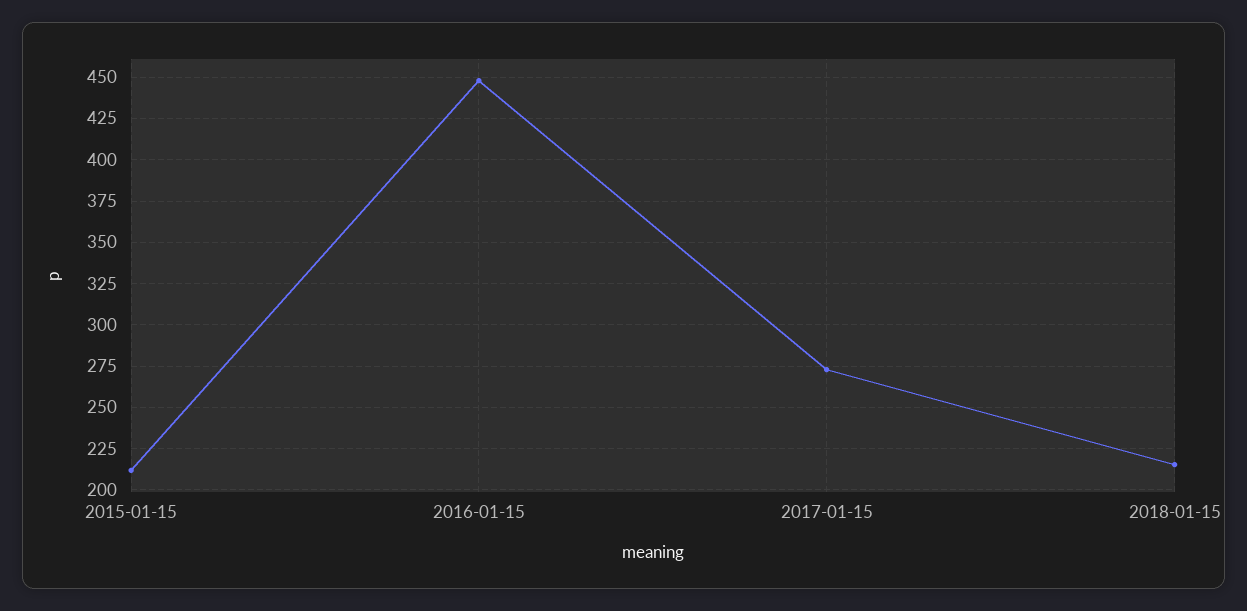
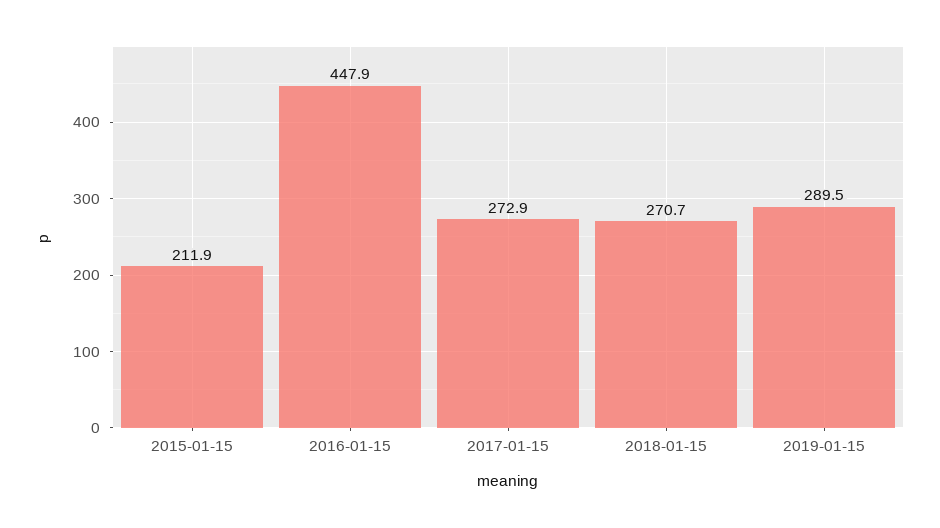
2018-01-15: 215 -> 270.7
2019-01-15: none -> 289.5

